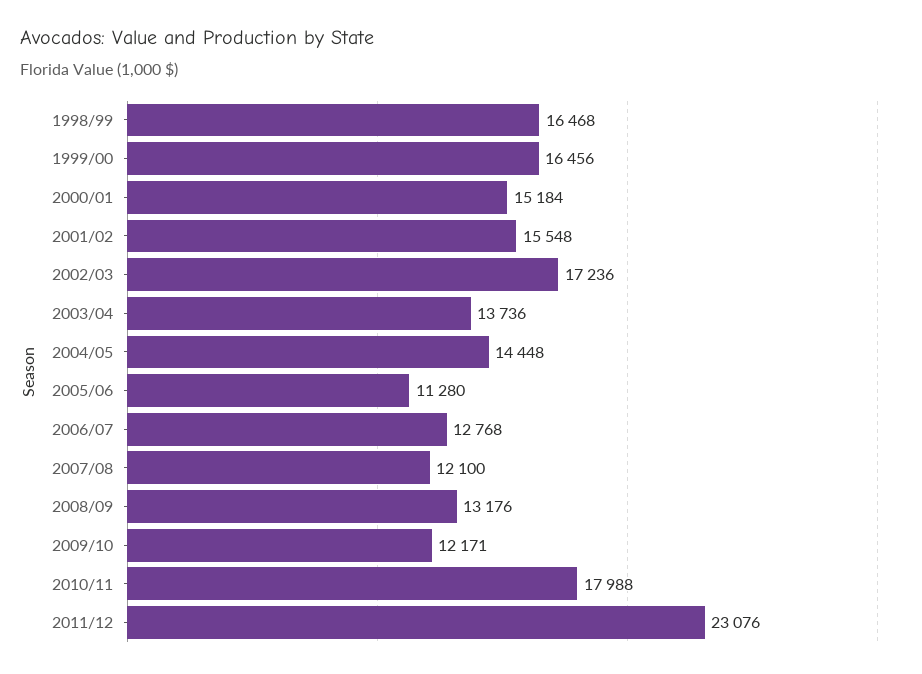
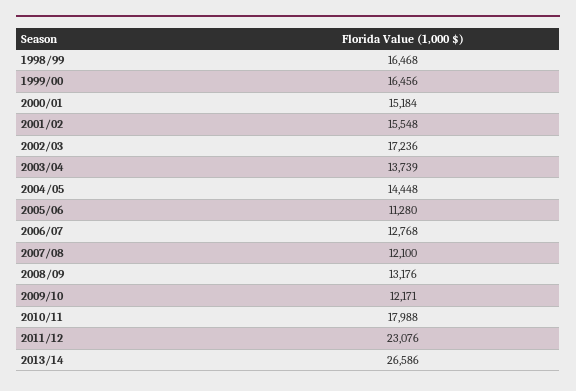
2003/04: 13736 -> 13739
2013/14: none -> 26586

